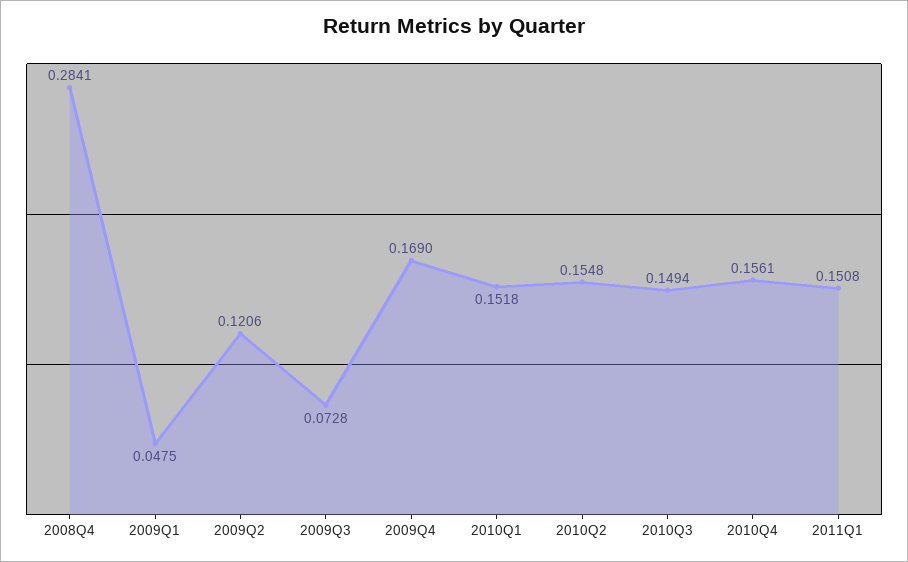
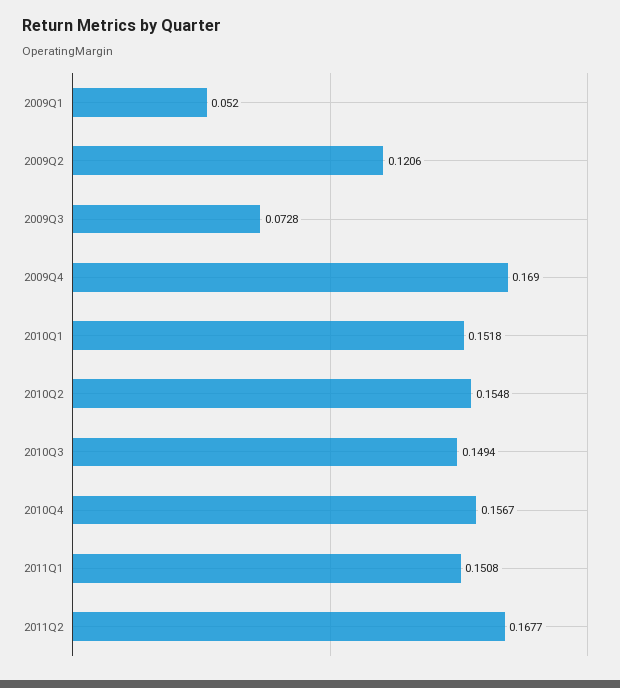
2008Q4: 0.2841 -> none
2009Q1: 0.0475 -> 0.052
2010Q4: 0.1561 -> 0.1567
2011Q2: none -> 0.1677

